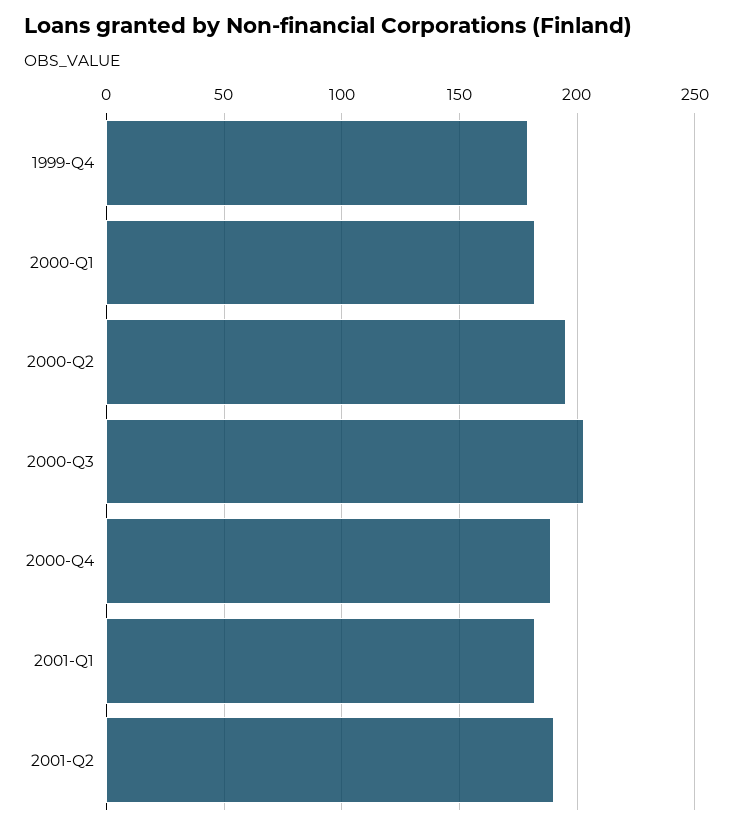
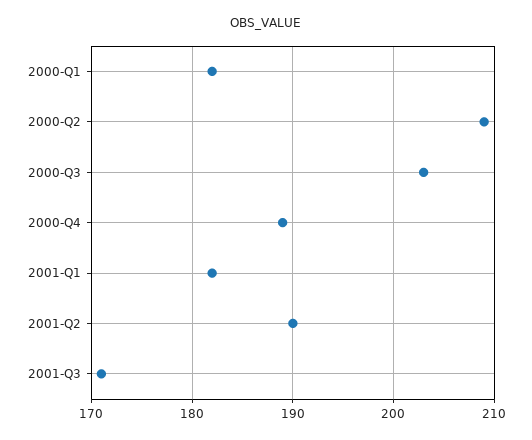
1999-Q4: 180 -> none
2000-Q2: 195 -> 209
2001-Q3: none -> 171

